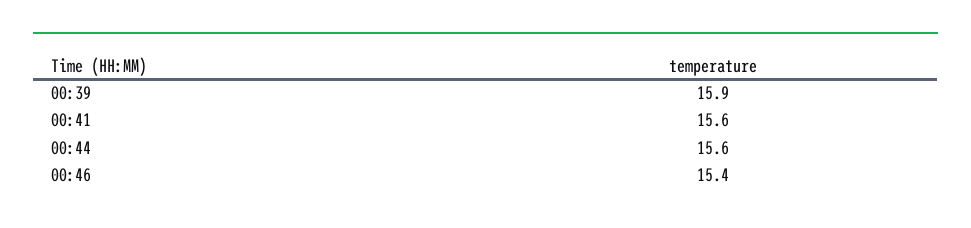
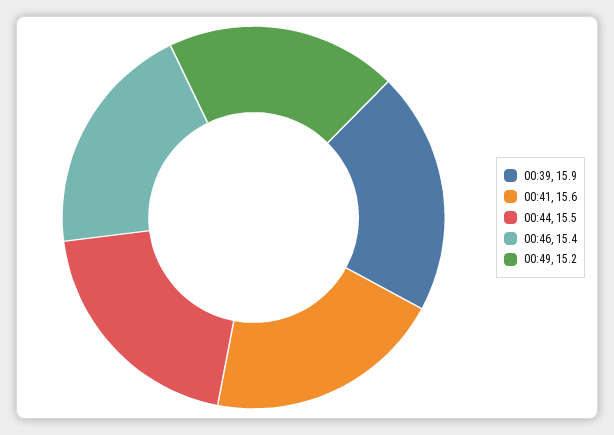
00:44: 15.6 -> 15.5
00:49: none -> 15.2

